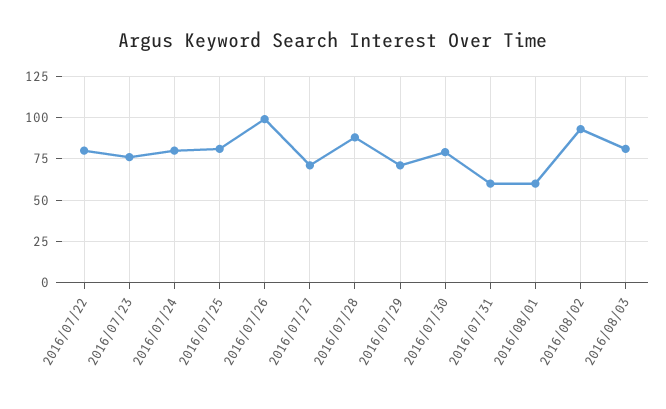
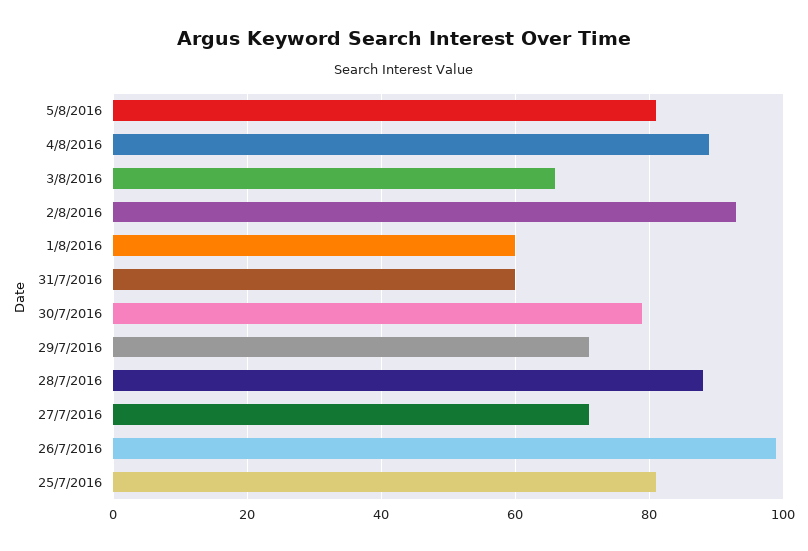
2016/07/22: 80 -> none
2016/07/23: 75 -> none
2016/07/24: 80 -> none
2016/08/03: 80 -> 65
5/8/2016: none -> 80
4/8/2016: none -> 90

